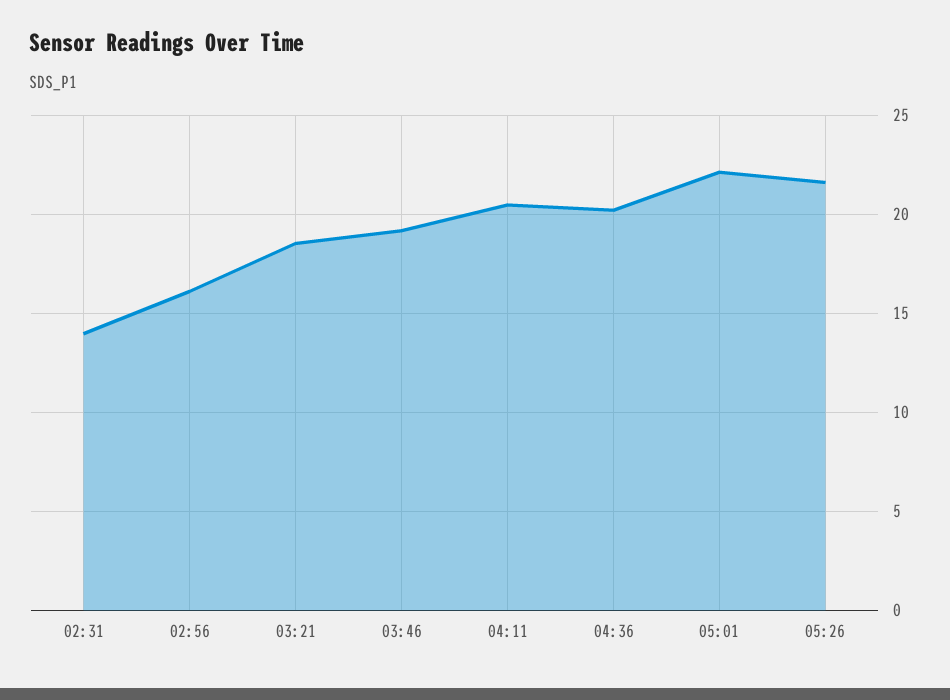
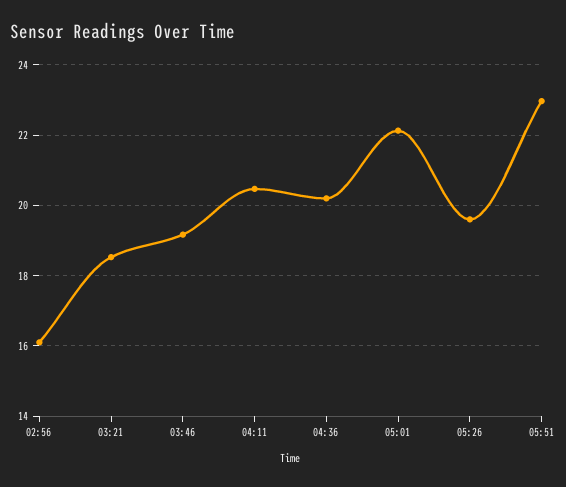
02:31: 14 -> none
05:26: 21.5 -> 19.6
05:51: none -> 23

